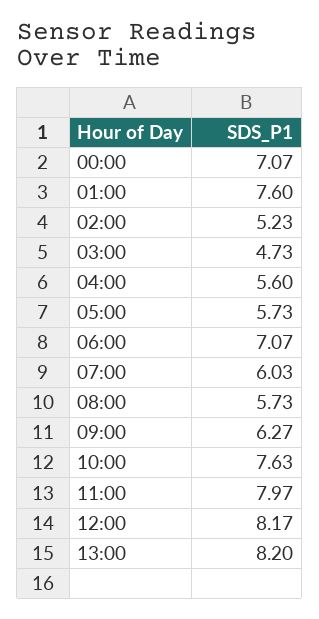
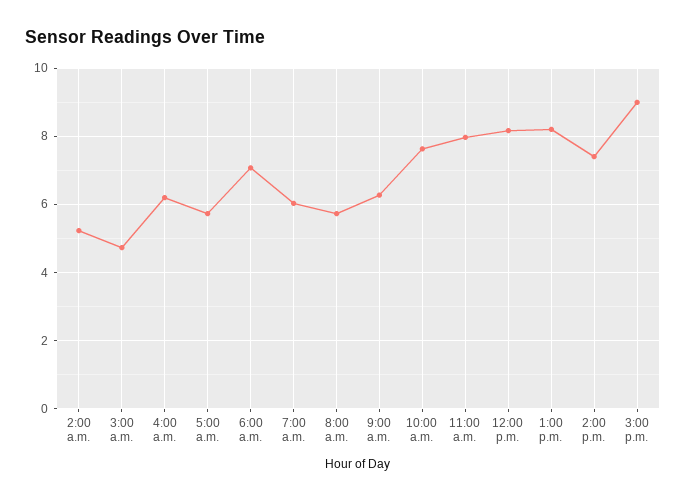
00:00: 7.07 -> none
01:00: 7.6 -> none
04:00: 5.6 -> 6.2
2:00 p.m.: none -> 7.4
3:00 p.m.: none -> 9

